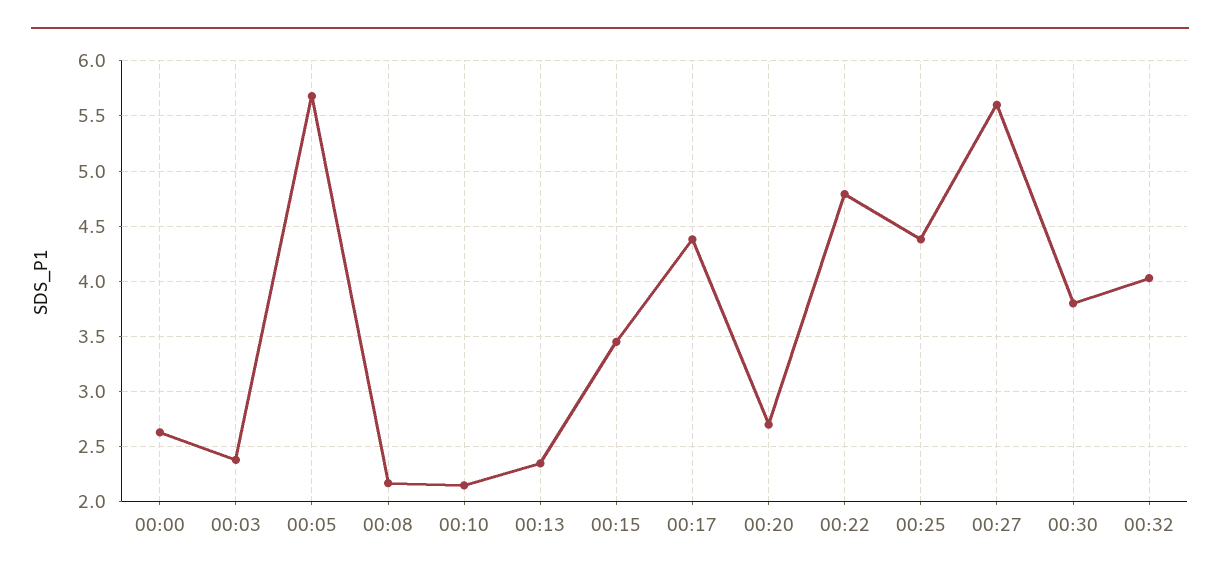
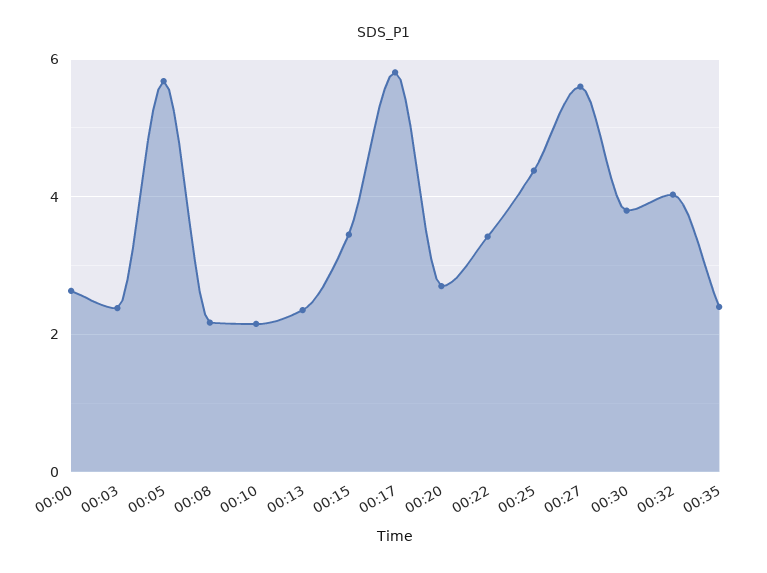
00:17: 4.4 -> 5.8
00:22: 4.8 -> 3.4
00:35: none -> 2.4

